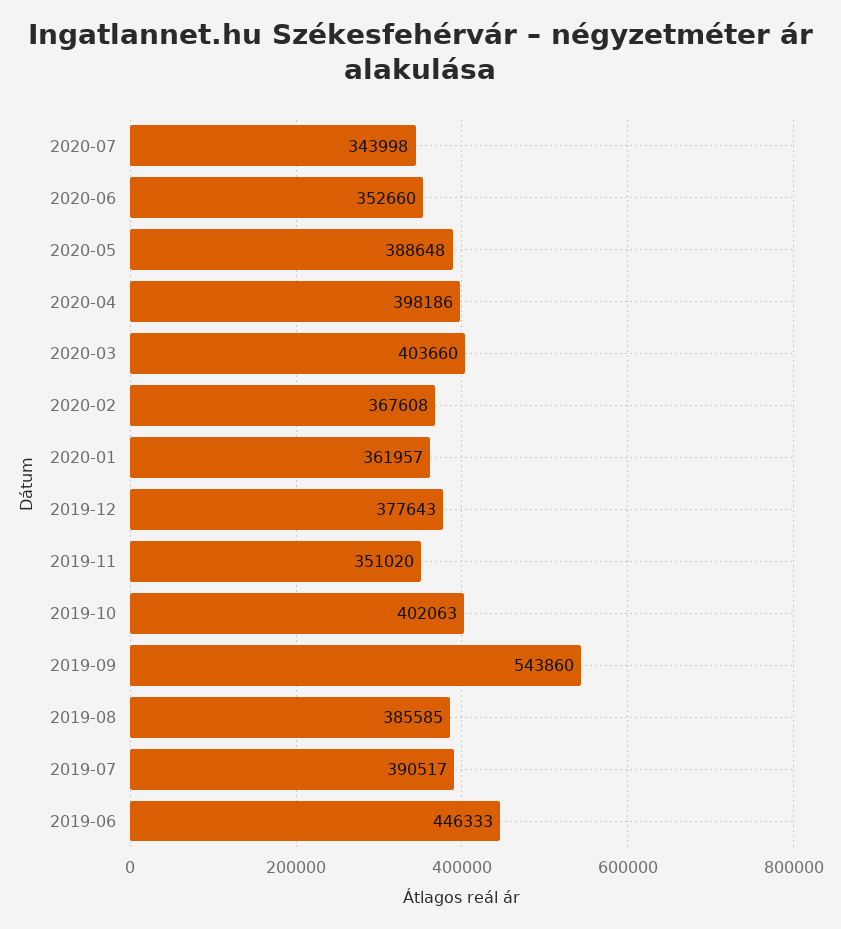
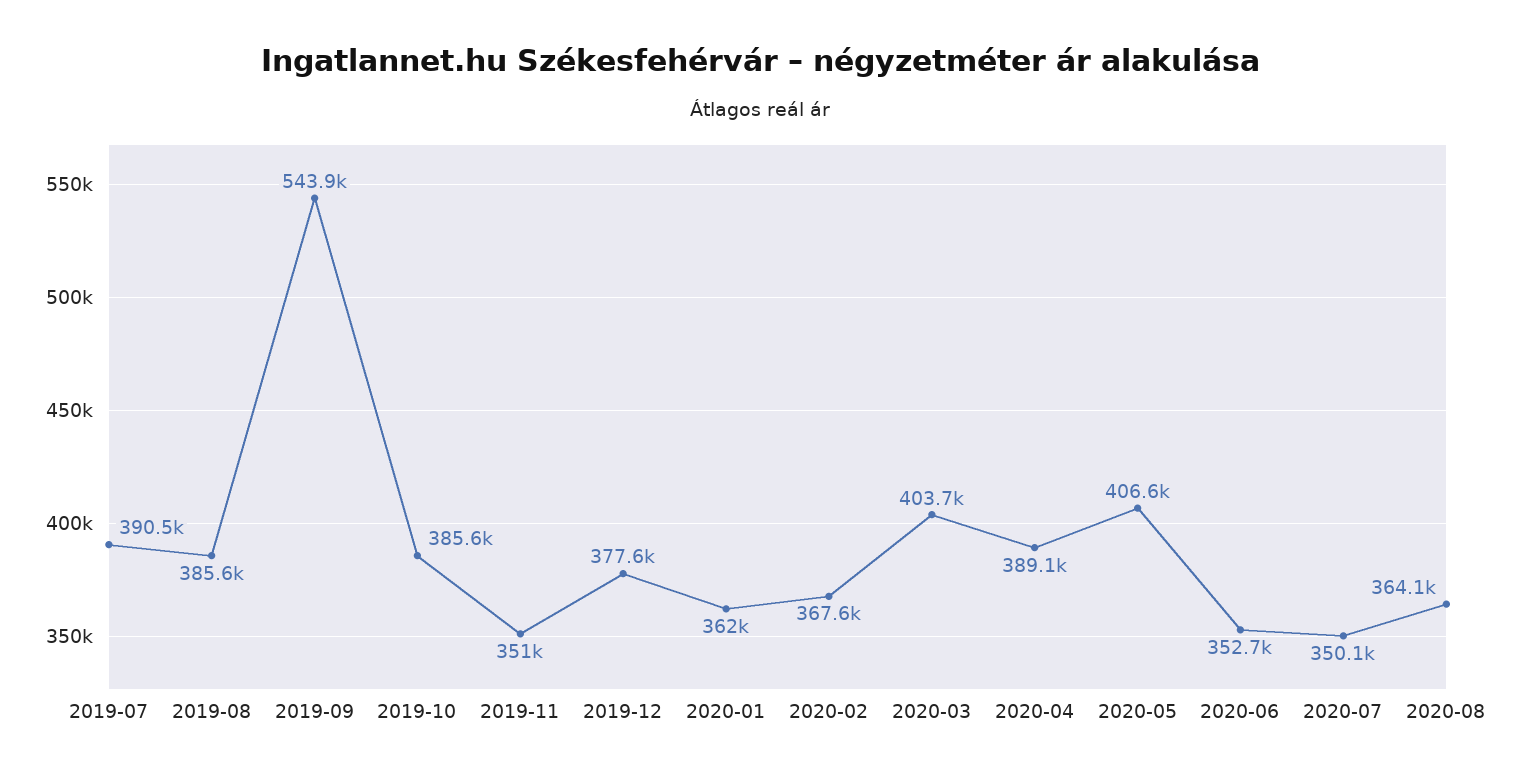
2020-07: 343998 -> 350100
2020-05: 388648 -> 406600
2020-04: 398186 -> 389100
2019-10: 402063 -> 385600
2019-06: 446333 -> none
2020-08: none -> 364100

